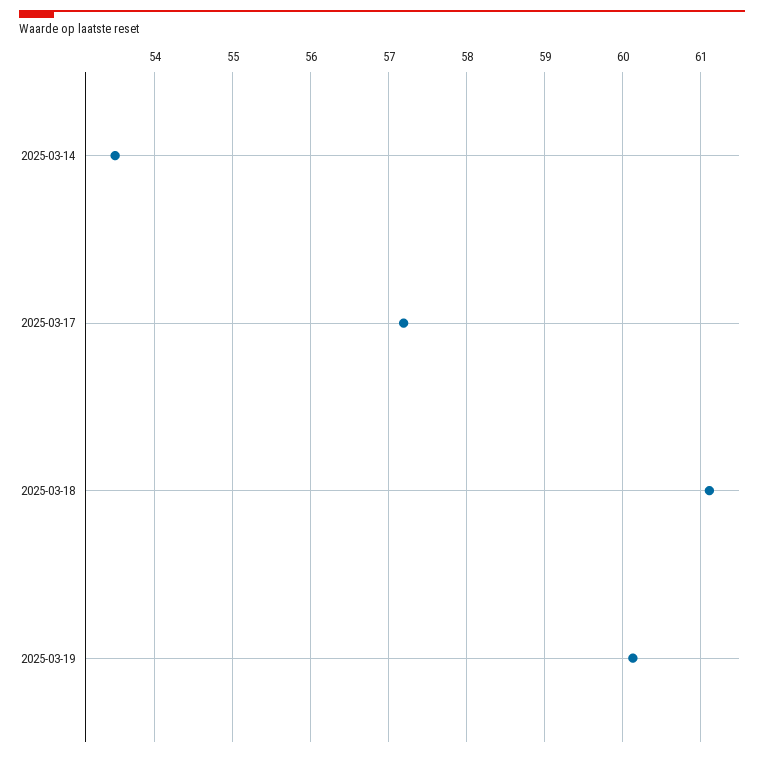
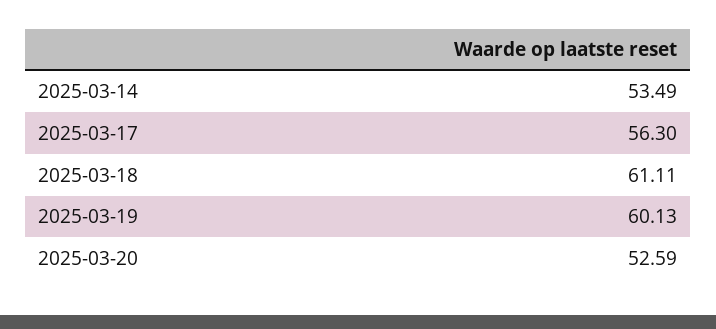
2025-03-17: 57.2 -> 56.3
2025-03-20: none -> 52.59

